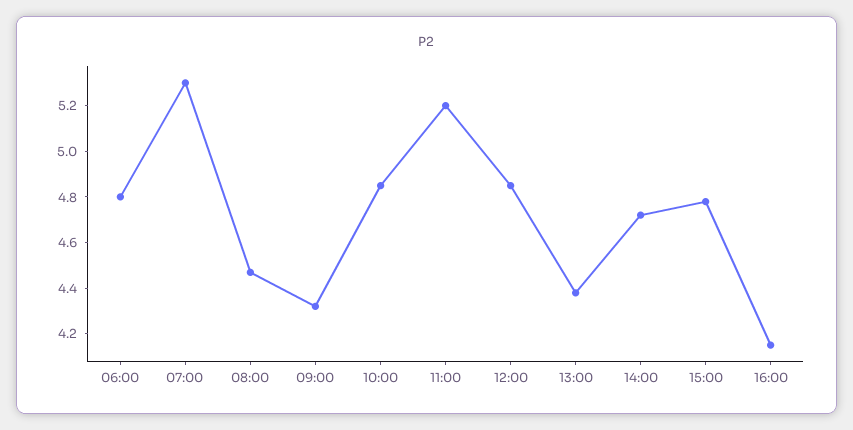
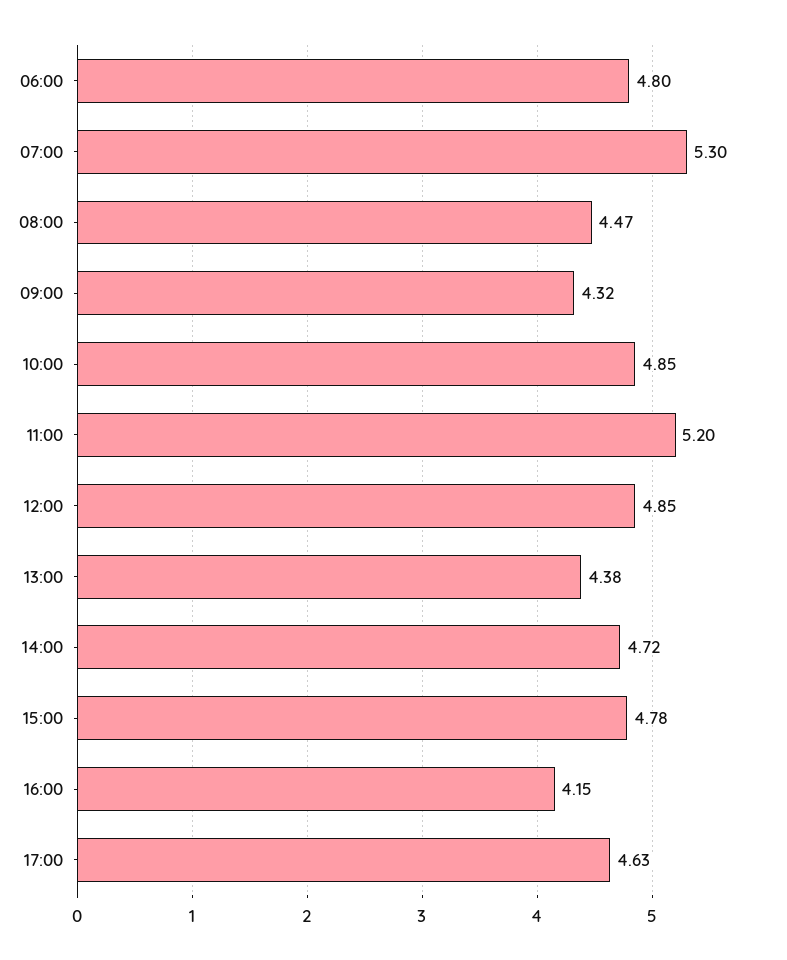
17:00: none -> 4.63

